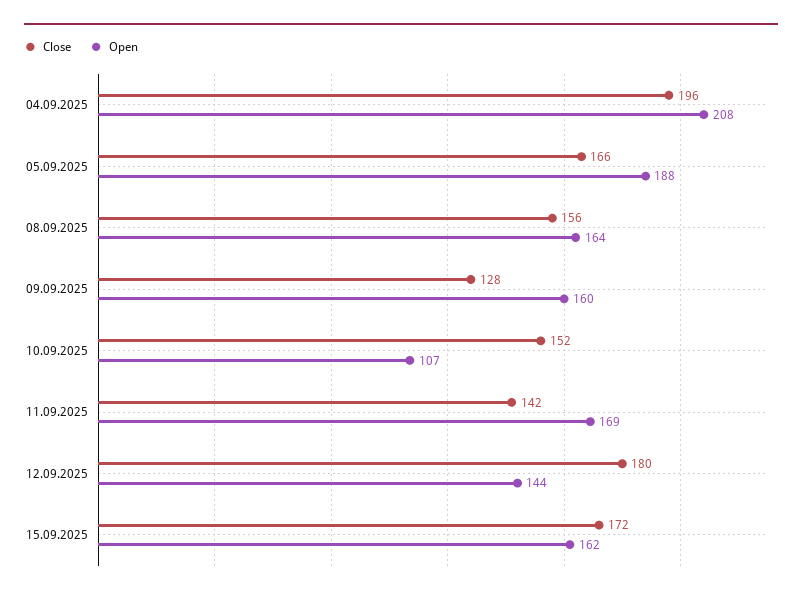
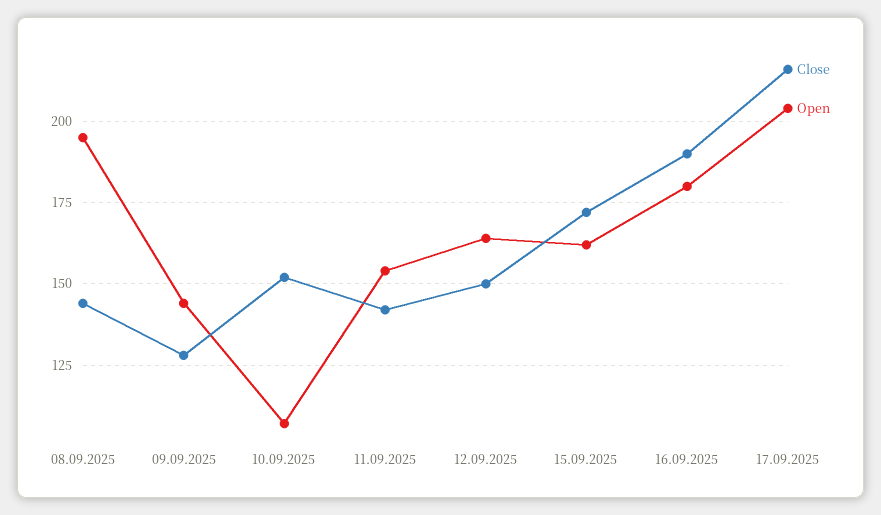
Close, 04.09.2025: 196 -> none
Open, 04.09.2025: 208 -> none
Close, 05.09.2025: 166 -> none
Open, 05.09.2025: 188 -> none
Close, 08.09.2025: 156 -> 145
Open, 08.09.2025: 164 -> 195
Open, 09.09.2025: 160 -> 145
Open, 11.09.2025: 169 -> 155
Close, 12.09.2025: 180 -> 150
Open, 12.09.2025: 144 -> 165
Close, 16.09.2025: none -> 190
Open, 16.09.2025: none -> 180
Close, 17.09.2025: none -> 215
Open, 17.09.2025: none -> 205

